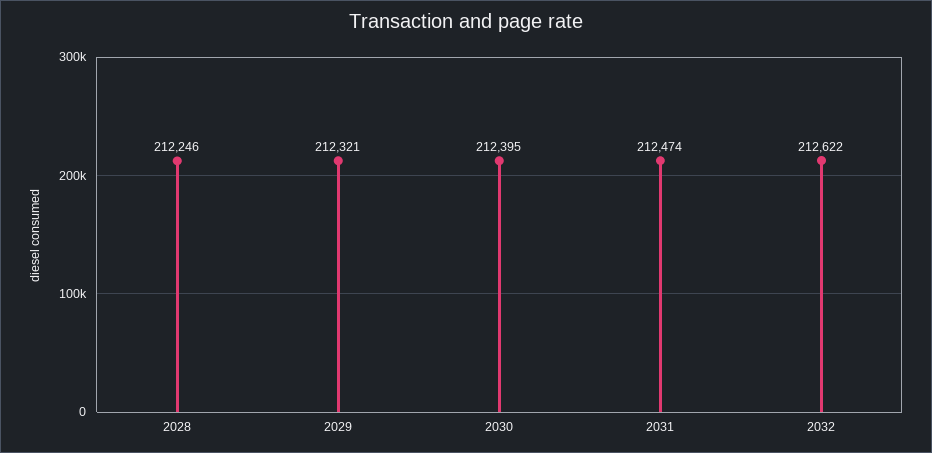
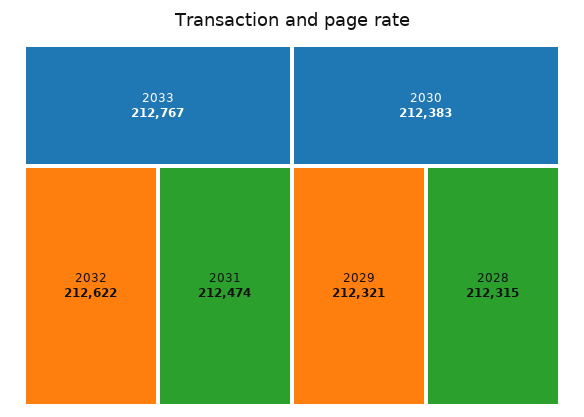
2028: 212246 -> 212315
2030: 212395 -> 212383
2033: none -> 212767

